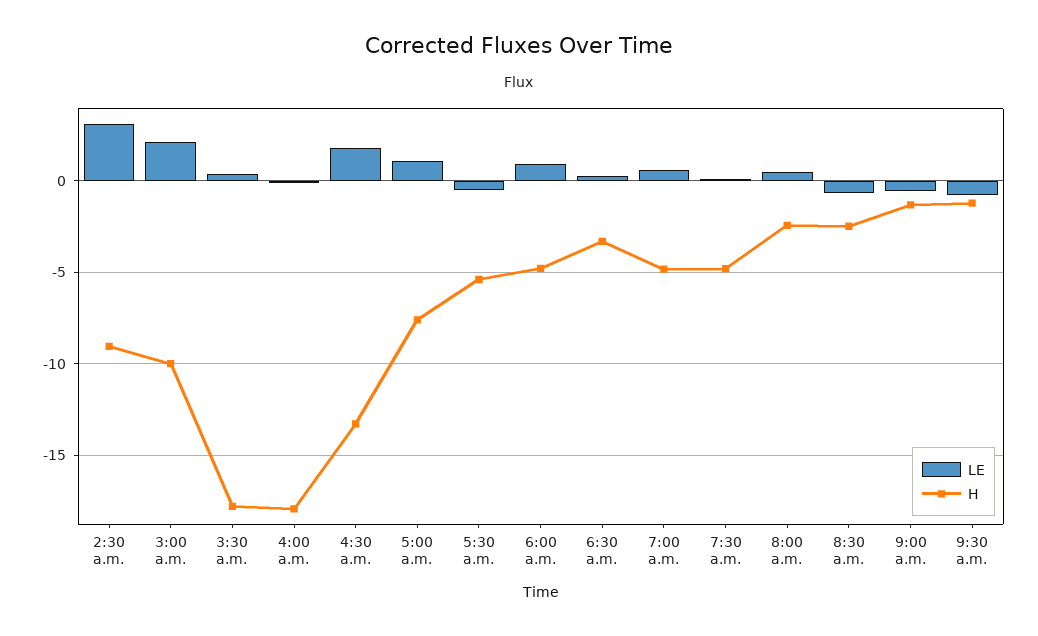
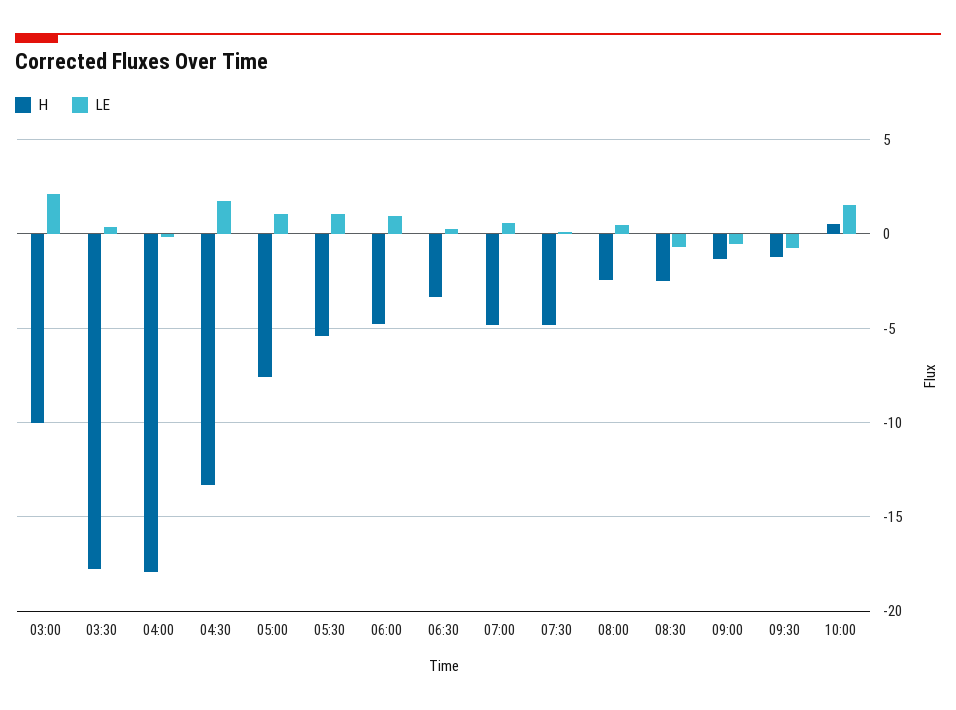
LE, 2:30 a.m.: 3 -> none
H, 2:30 a.m.: -9 -> none
LE, 5:30 a.m.: -0.5 -> 1
H, 10:00: none -> 0.5
LE, 10:00: none -> 1.5

